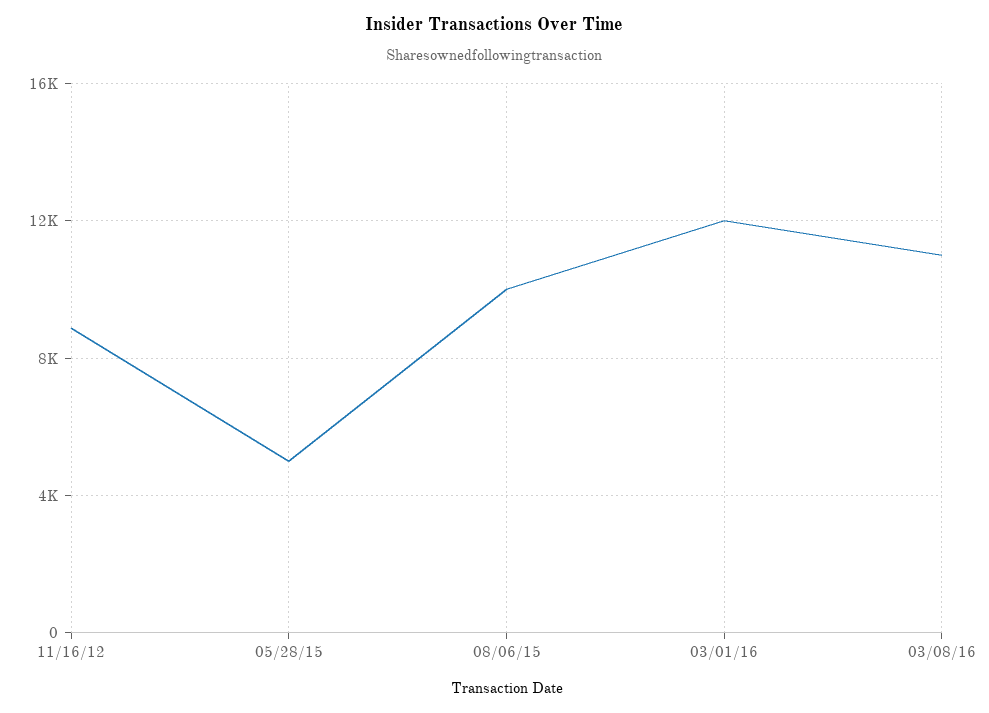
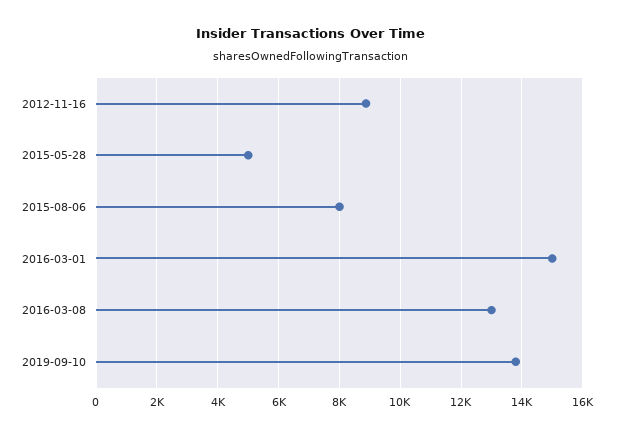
08/06/15: 10000 -> 8000
03/01/16: 12000 -> 15000
03/08/16: 11000 -> 13000
2019-09-10: none -> 13800

